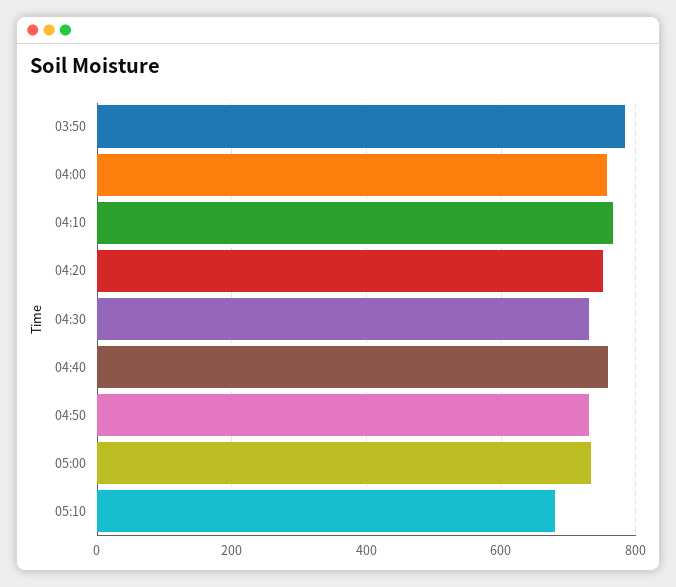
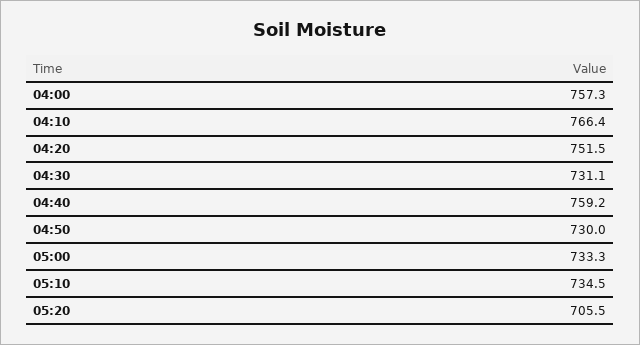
03:50: 780 -> none
05:10: 680 -> 734.5
05:20: none -> 705.5

